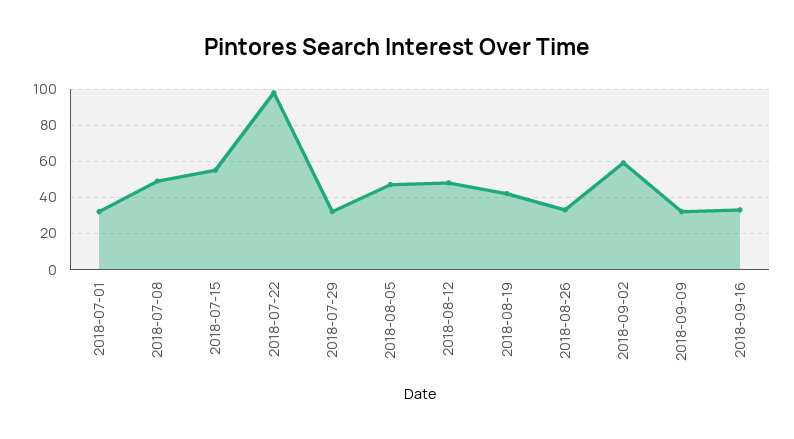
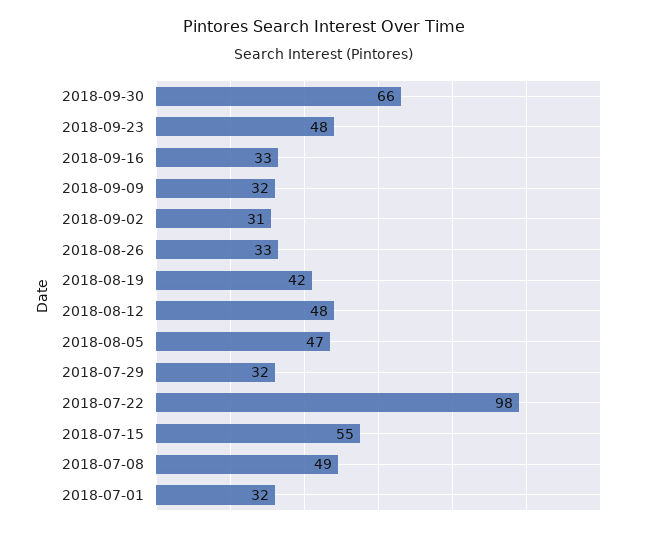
2018-09-02: 60 -> 31
2018-09-30: none -> 66
2018-09-23: none -> 48

